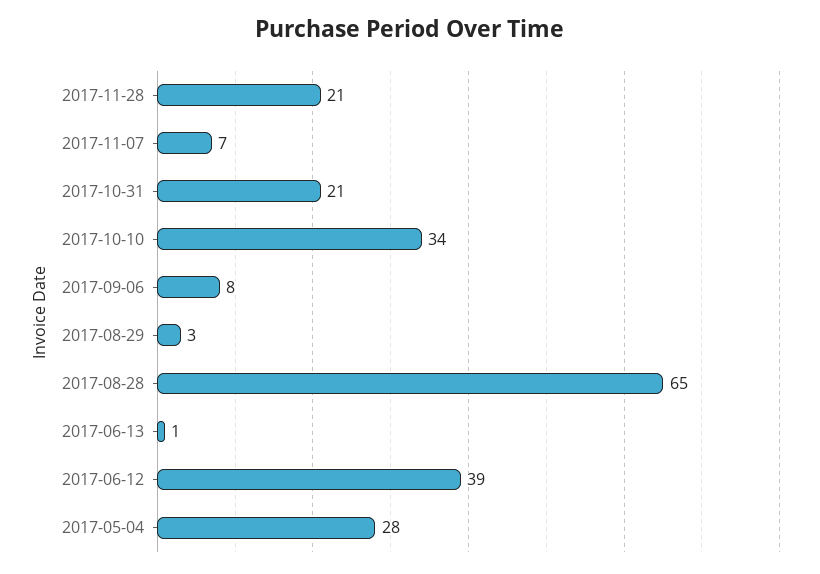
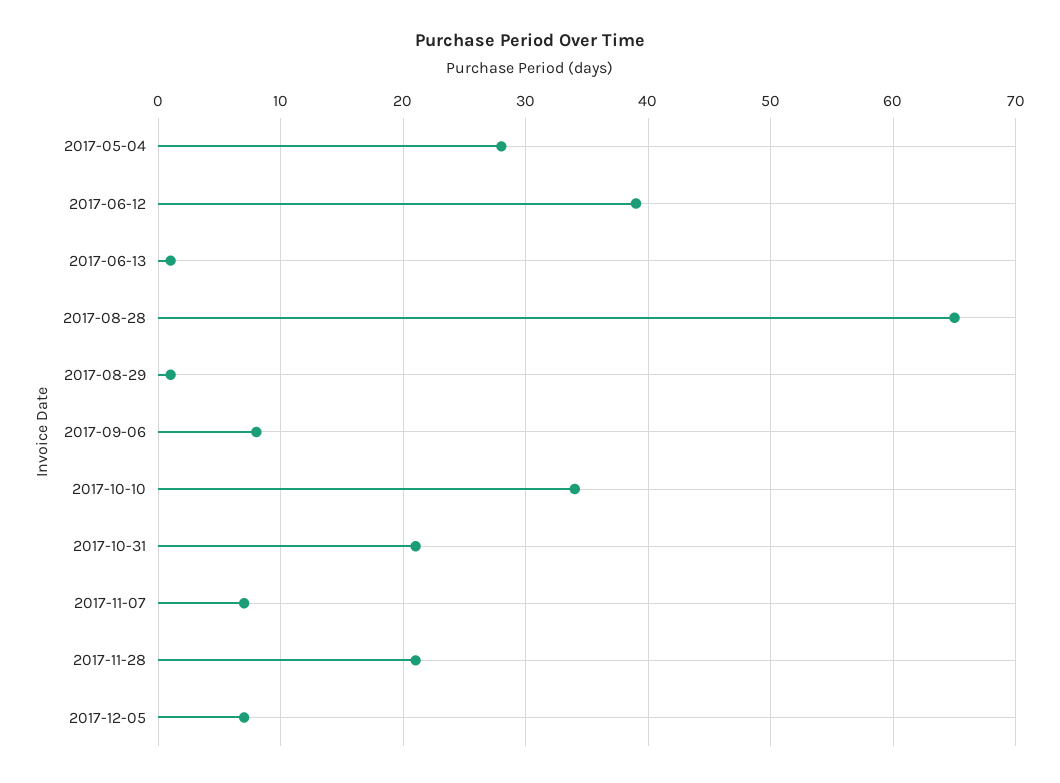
2017-08-29: 3 -> 1
2017-12-05: none -> 7

